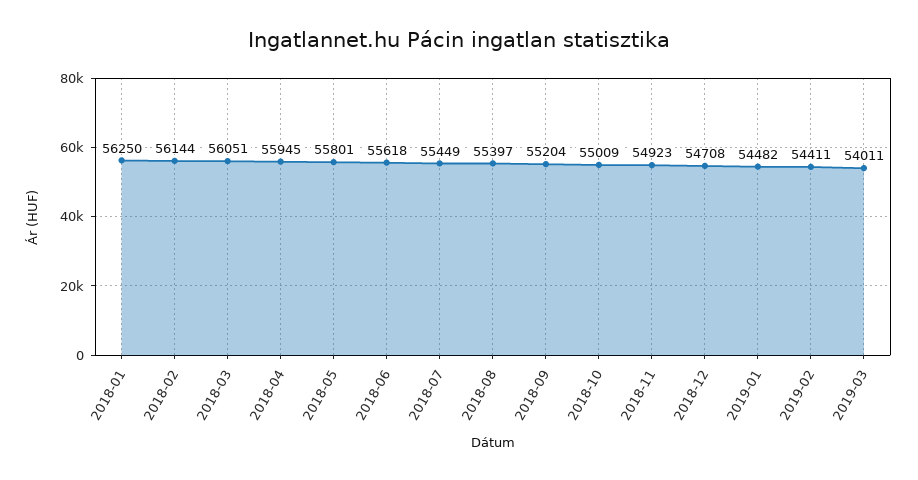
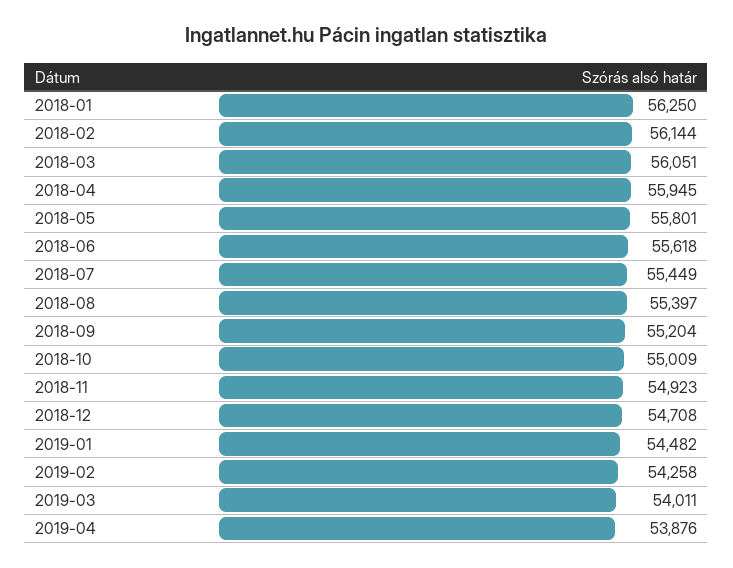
2019-02: 54411 -> 54258
2019-04: none -> 53876

